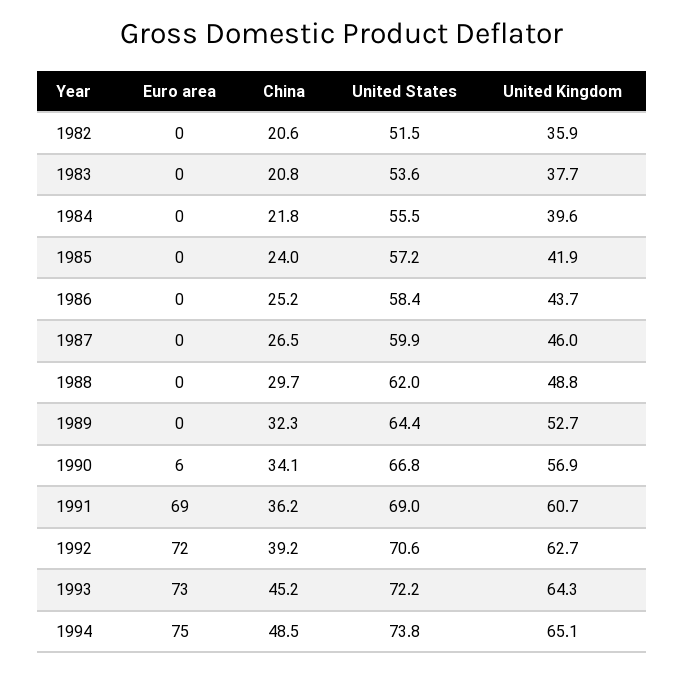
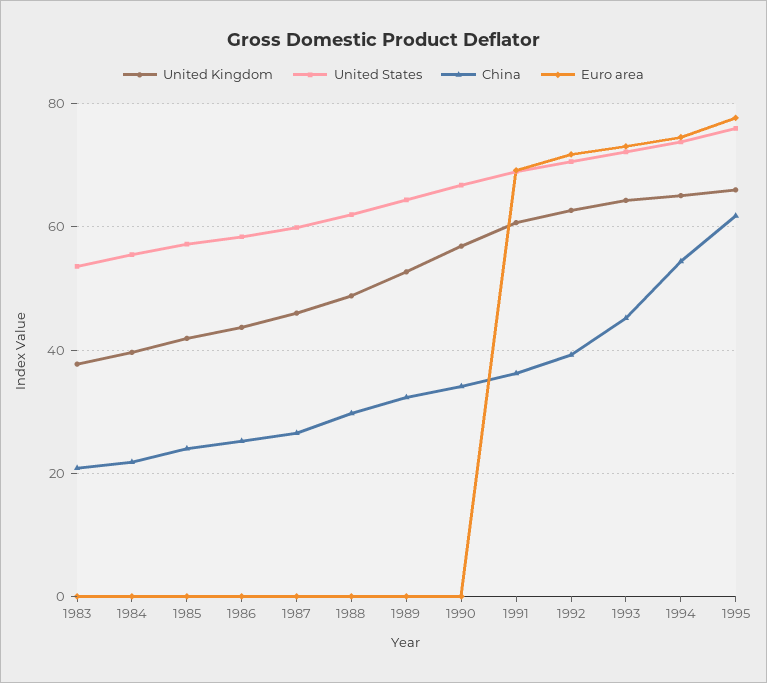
Euro area, 1982: 0 -> none
China, 1982: 20.6 -> none
United States, 1982: 51.5 -> none
United Kingdom, 1982: 35.9 -> none
Euro area, 1990: 6 -> 0
China, 1994: 48.5 -> 54
United Kingdom, 1995: none -> 66
United States, 1995: none -> 76
China, 1995: none -> 62
Euro area, 1995: none -> 78

